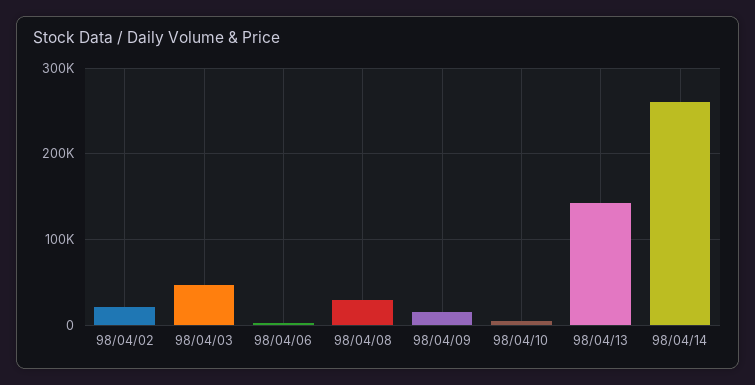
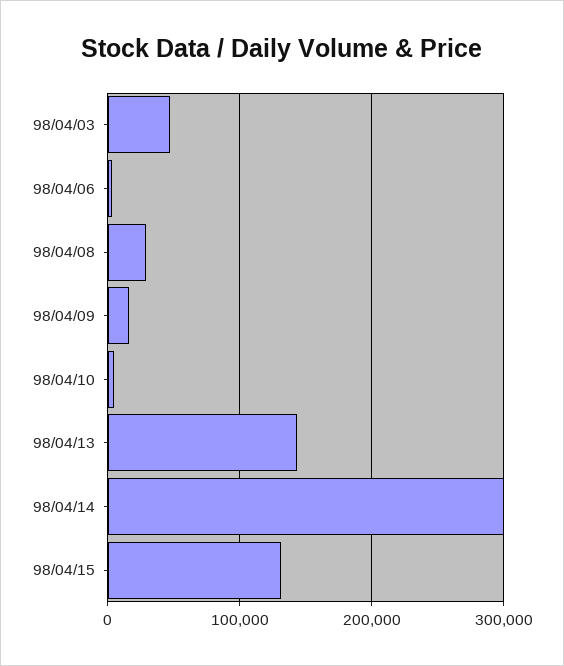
98/04/02: 20000 -> none
98/04/14: 260000 -> 300000
98/04/15: none -> 130000

